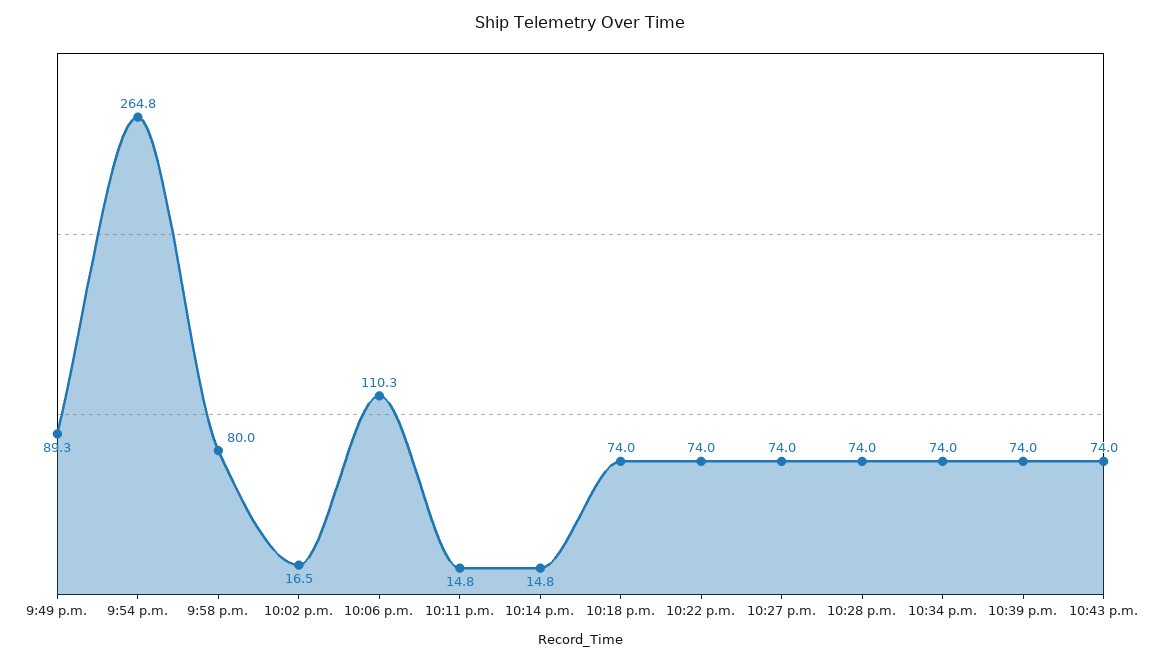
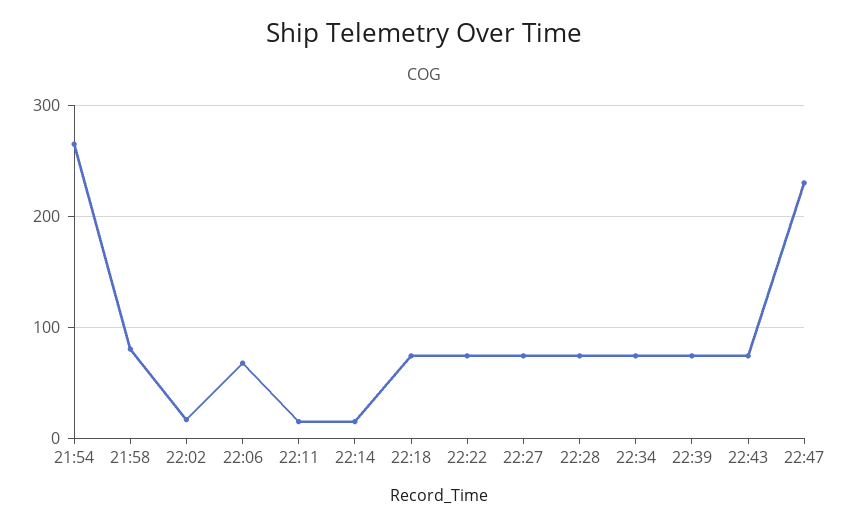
9:49 p.m.: 89.3 -> none
10:06 p.m.: 110.3 -> 70
22:47: none -> 230

